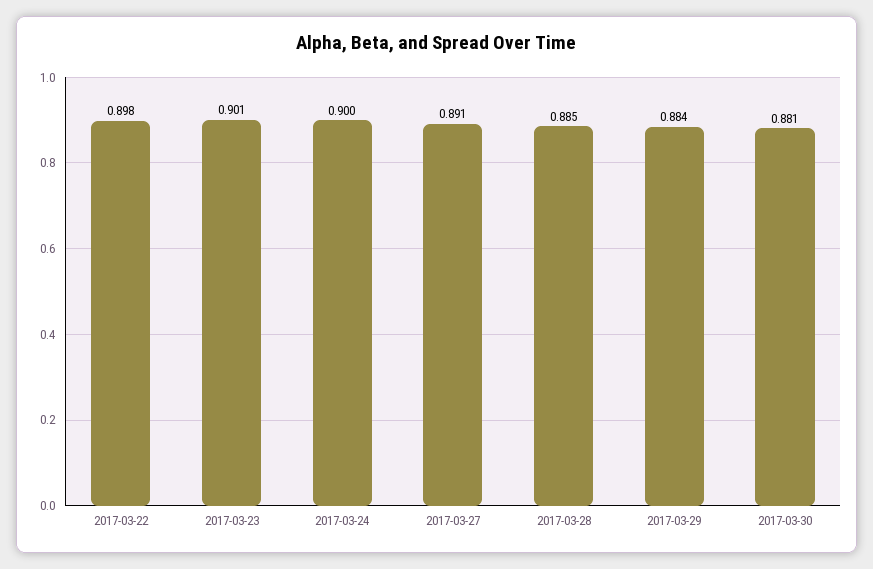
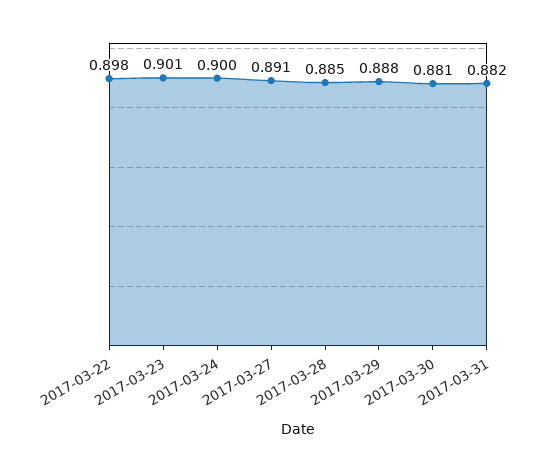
2017-03-29: 0.884 -> 0.888
2017-03-31: none -> 0.882

